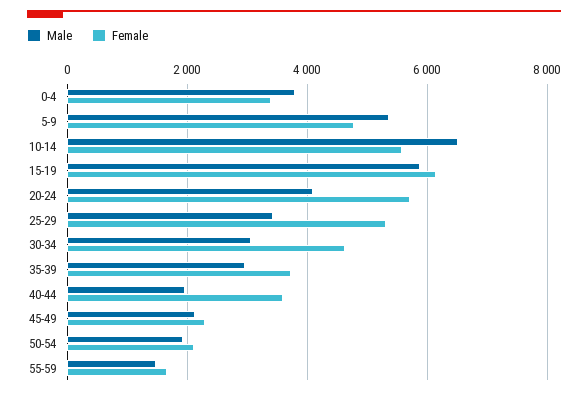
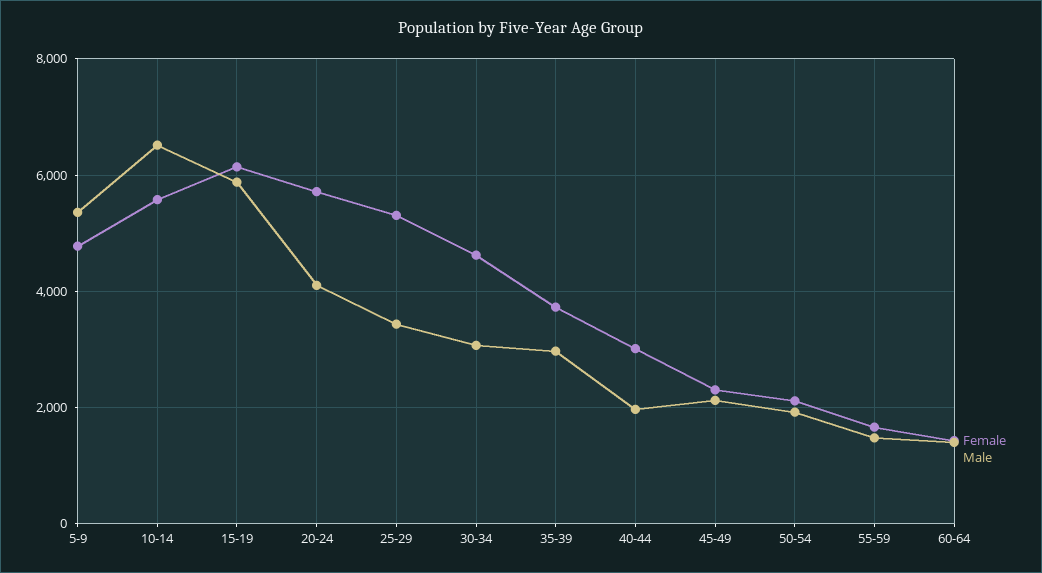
Male, 0-4: 3800 -> none
Female, 0-4: 3400 -> none
Female, 40-44: 3600 -> 3000
Female, 60-64: none -> 1400
Male, 60-64: none -> 1400

